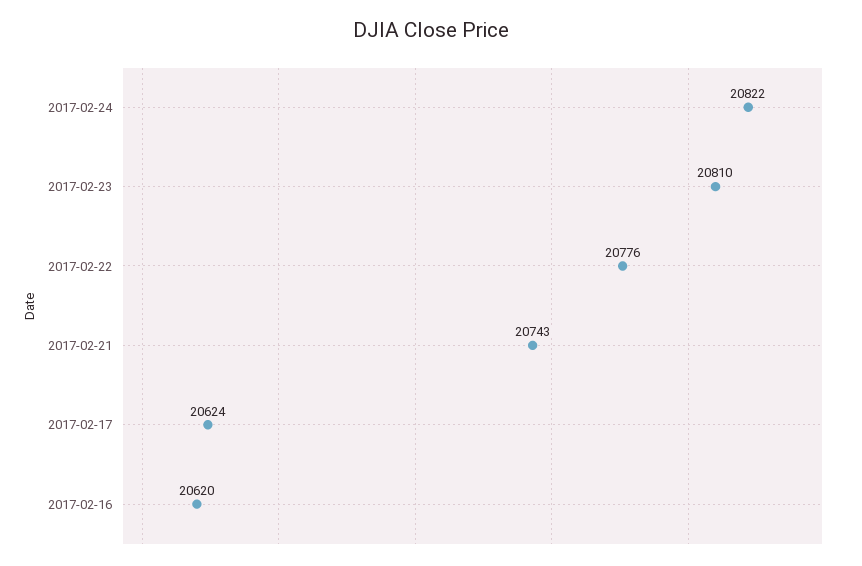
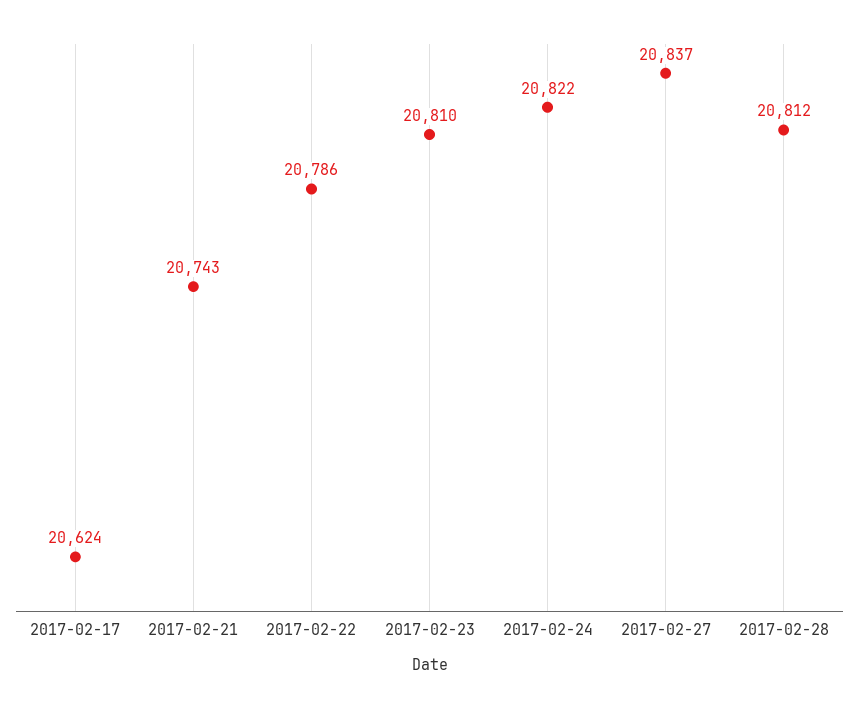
2017-02-22: 20776 -> 20786
2017-02-16: 20620 -> none
2017-02-27: none -> 20837
2017-02-28: none -> 20812

